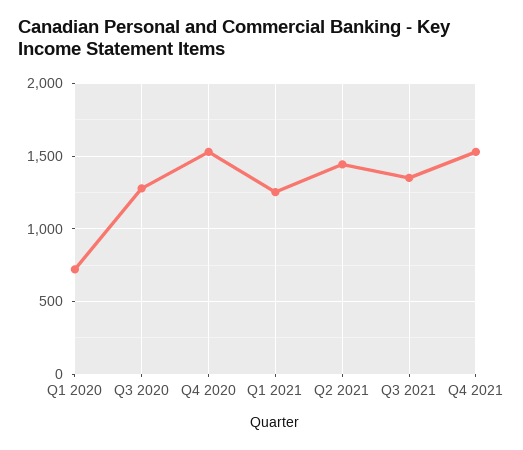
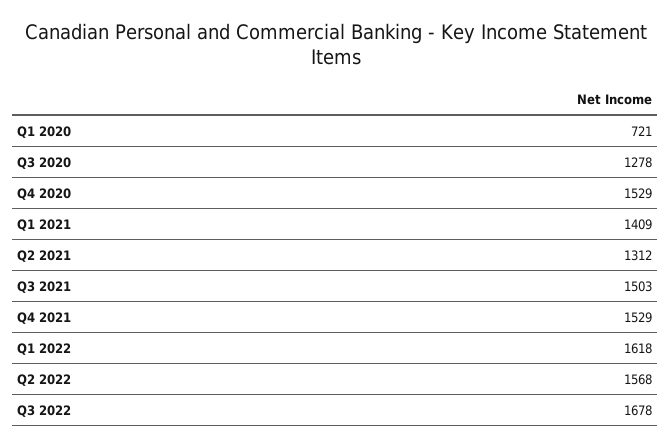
Q1 2021: 1250 -> 1409
Q2 2021: 1450 -> 1312
Q3 2021: 1350 -> 1503
Q1 2022: none -> 1618
Q2 2022: none -> 1568
Q3 2022: none -> 1678

